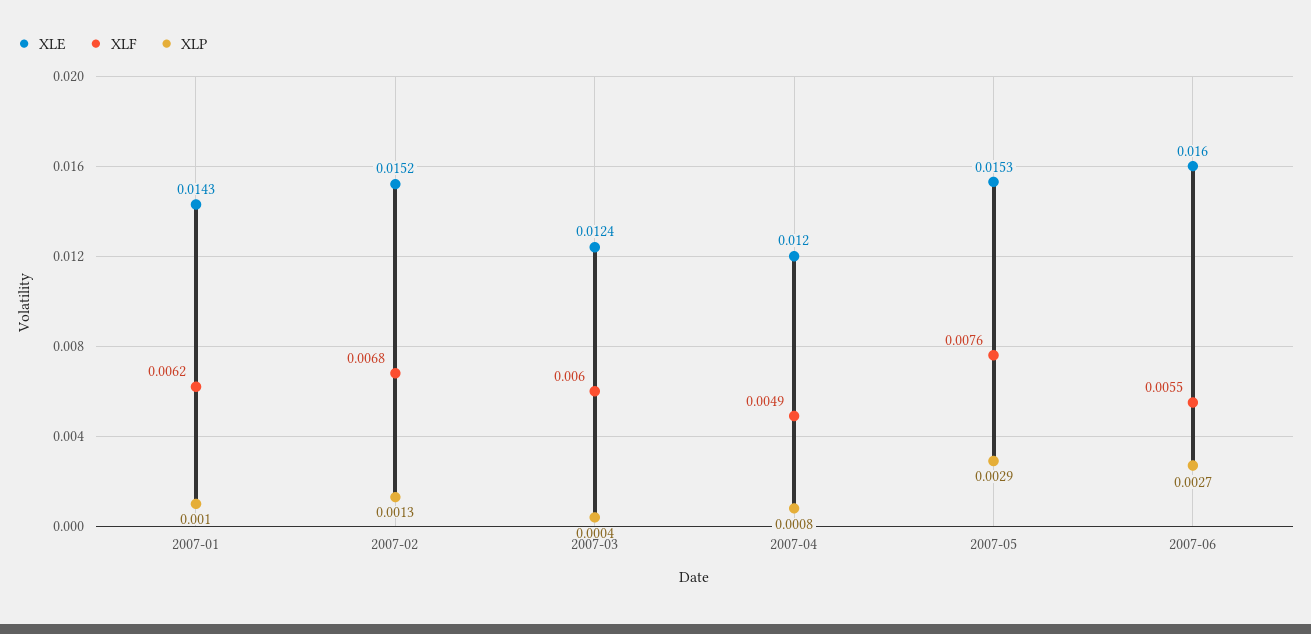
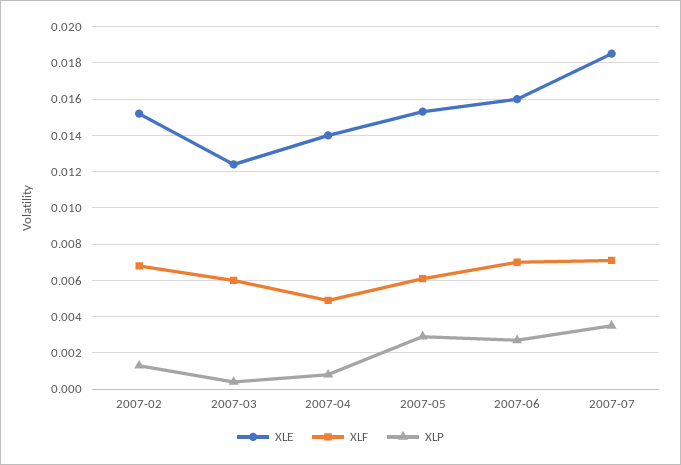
XLE, 2007-01: 0.0143 -> none
XLF, 2007-01: 0.0062 -> none
XLP, 2007-01: 0.001 -> none
XLE, 2007-04: 0.012 -> 0.014
XLF, 2007-05: 0.0076 -> 0.006
XLF, 2007-06: 0.0055 -> 0.007
XLE, 2007-07: none -> 0.0185
XLF, 2007-07: none -> 0.007
XLP, 2007-07: none -> 0.0035

